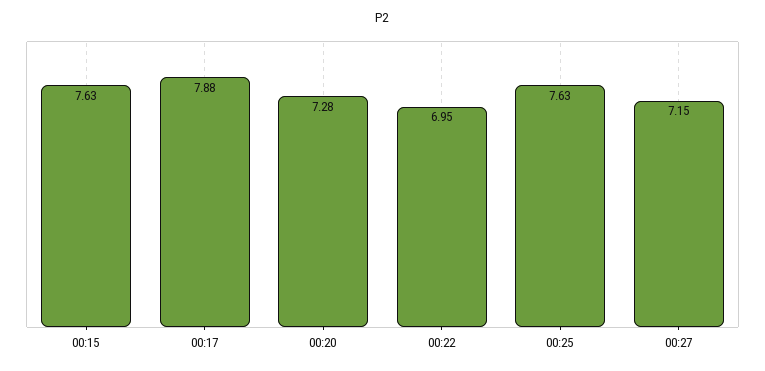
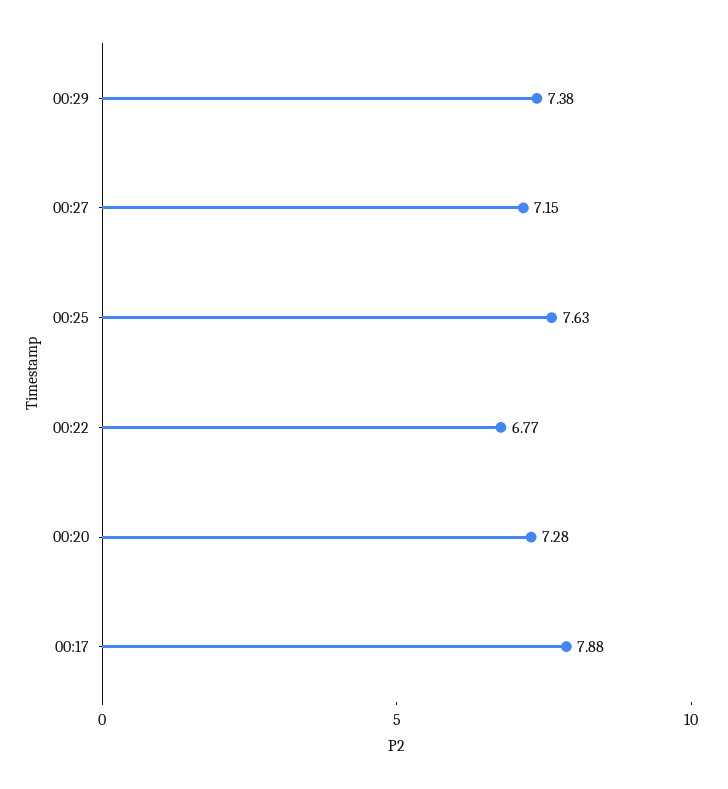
00:15: 7.63 -> none
00:22: 6.95 -> 6.77
00:29: none -> 7.38

